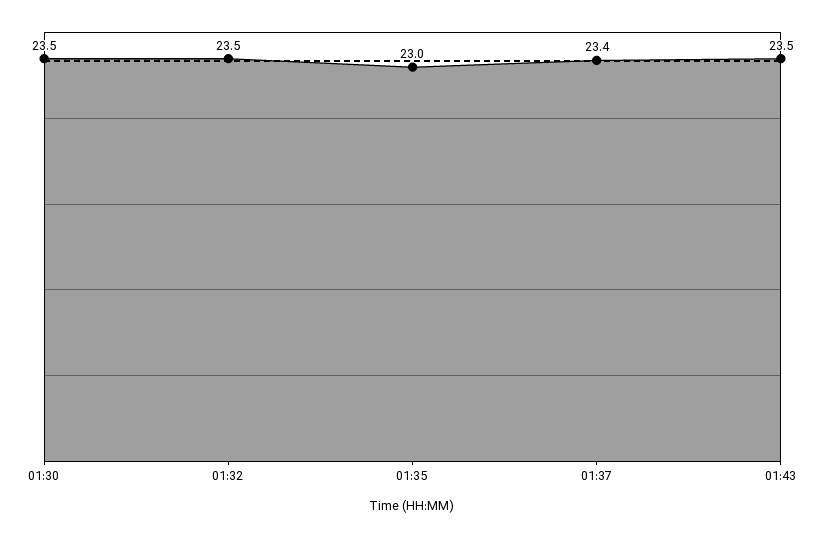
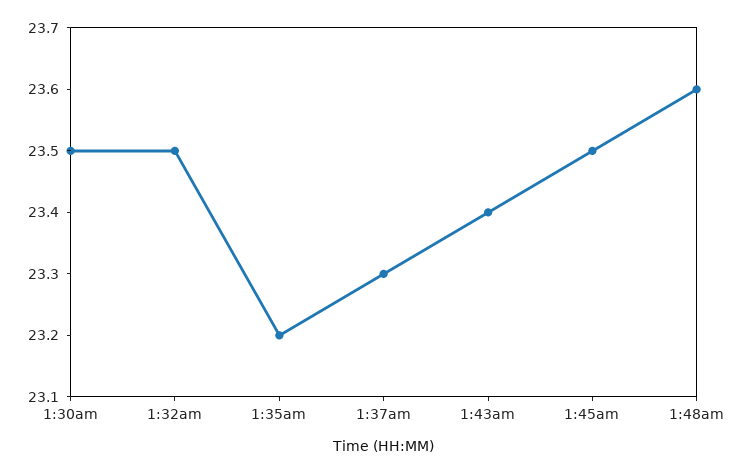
01:35: 23 -> 23.2
01:37: 23.4 -> 23.3
01:43: 23.5 -> 23.4
1:45am: none -> 23.5
1:48am: none -> 23.6

